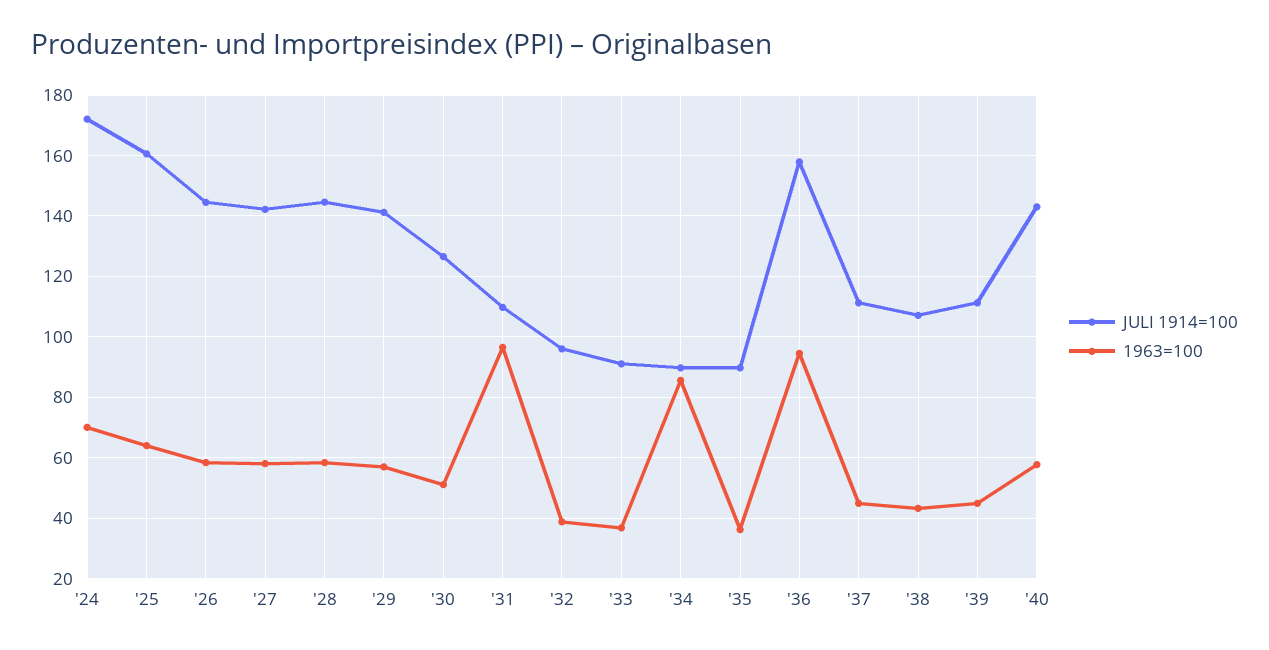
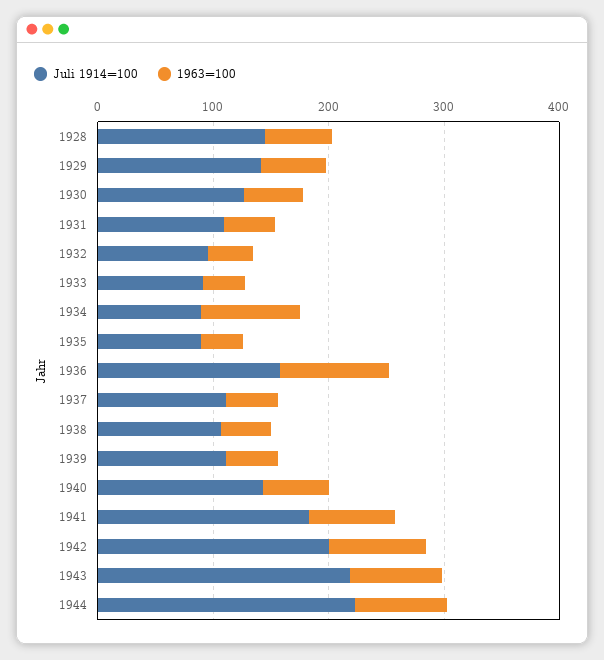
JULI 1914=100, '24: 172 -> none
1963=100, '24: 70 -> none
JULI 1914=100, '25: 160 -> none
1963=100, '25: 64 -> none
JULI 1914=100, '26: 144 -> none
1963=100, '26: 58 -> none
JULI 1914=100, '27: 142 -> none
1963=100, '27: 58 -> none
1963=100, '31: 96 -> 40
JULI 1914=100, 1941: none -> 180
1963=100, 1941: none -> 80
JULI 1914=100, 1942: none -> 200
1963=100, 1942: none -> 80
JULI 1914=100, 1943: none -> 220
1963=100, 1943: none -> 80
JULI 1914=100, 1944: none -> 220
1963=100, 1944: none -> 80

